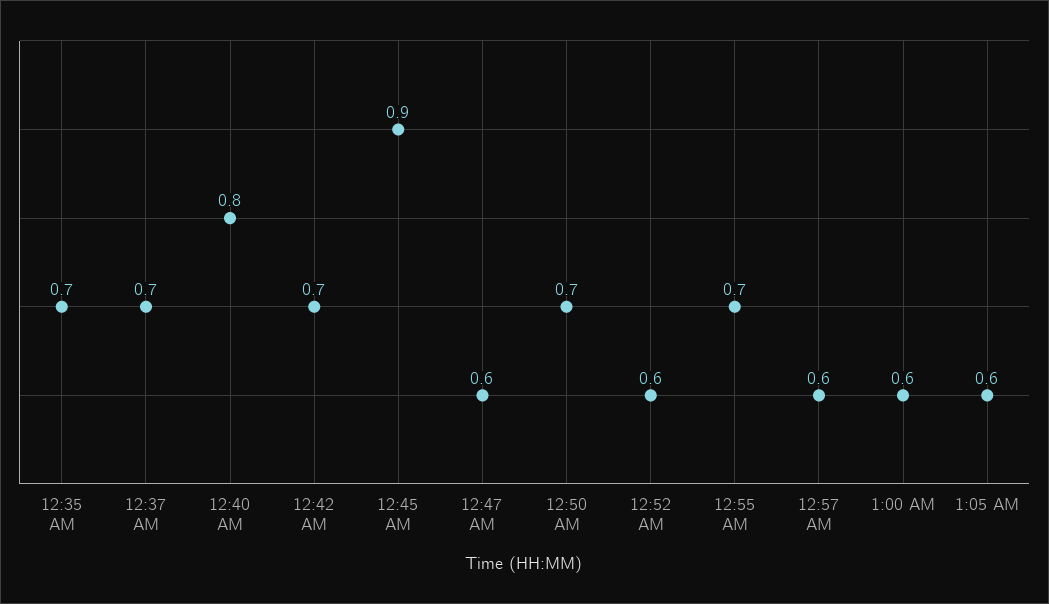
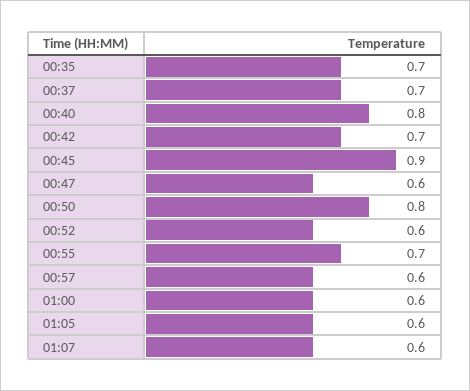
12:50 AM: 0.7 -> 0.8
01:07: none -> 0.6

